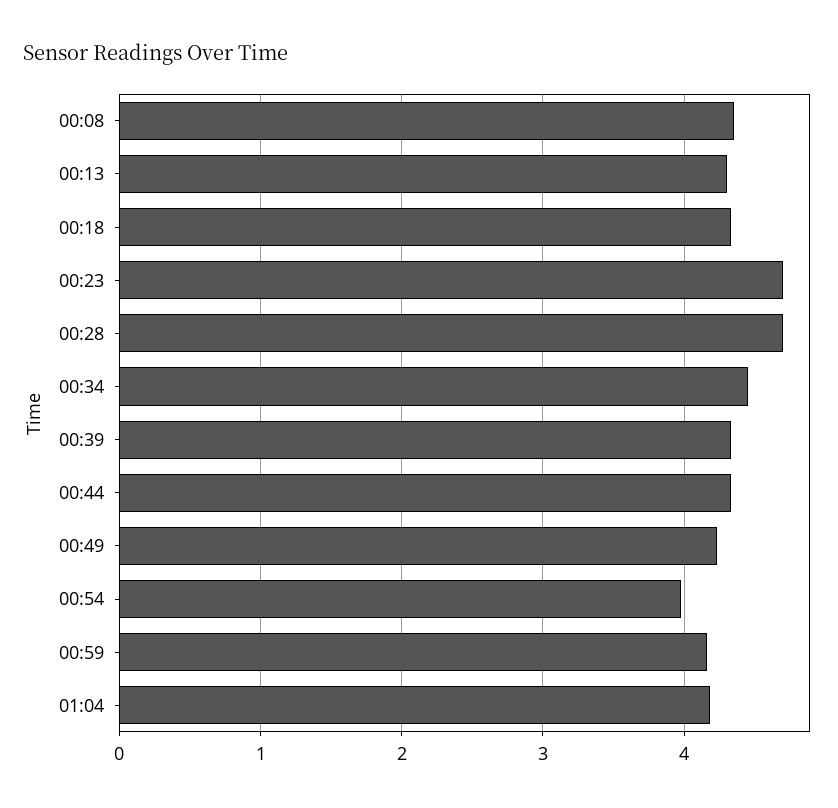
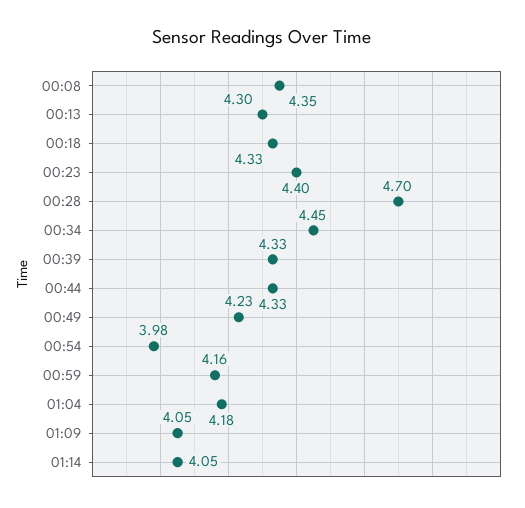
00:23: 4.7 -> 4.4
01:09: none -> 4.05
01:14: none -> 4.05

